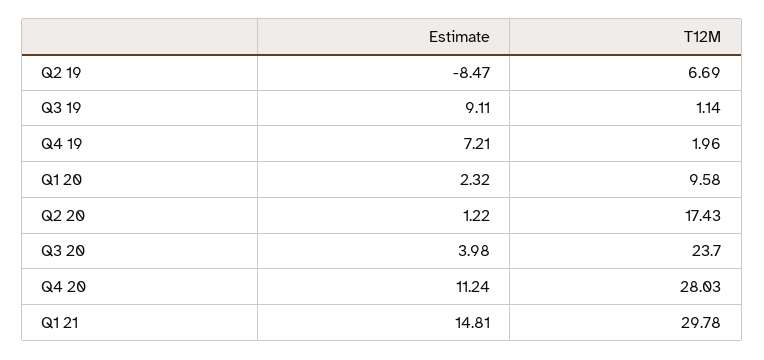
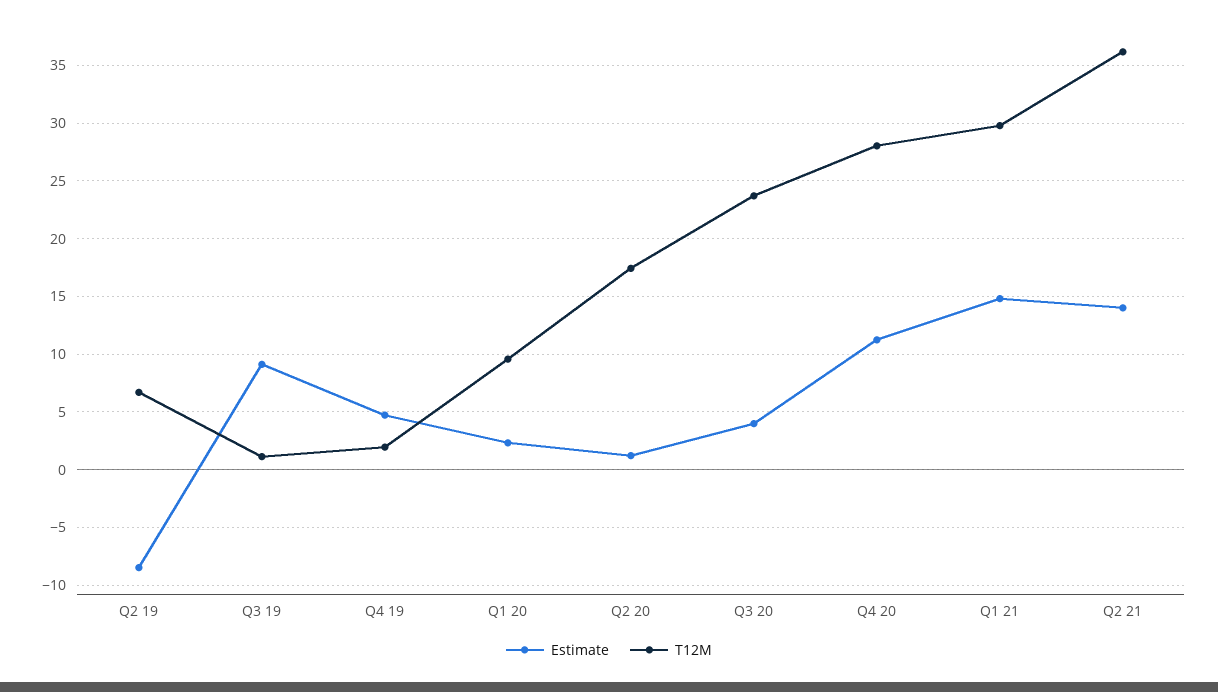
Estimate, Q4 19: 7.21 -> 5
Estimate, Q2 21: none -> 14
T12M, Q2 21: none -> 36

